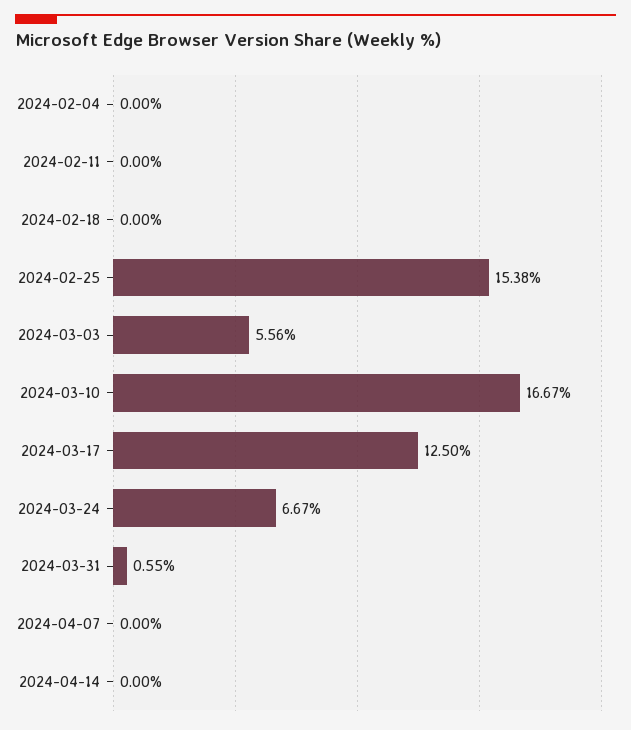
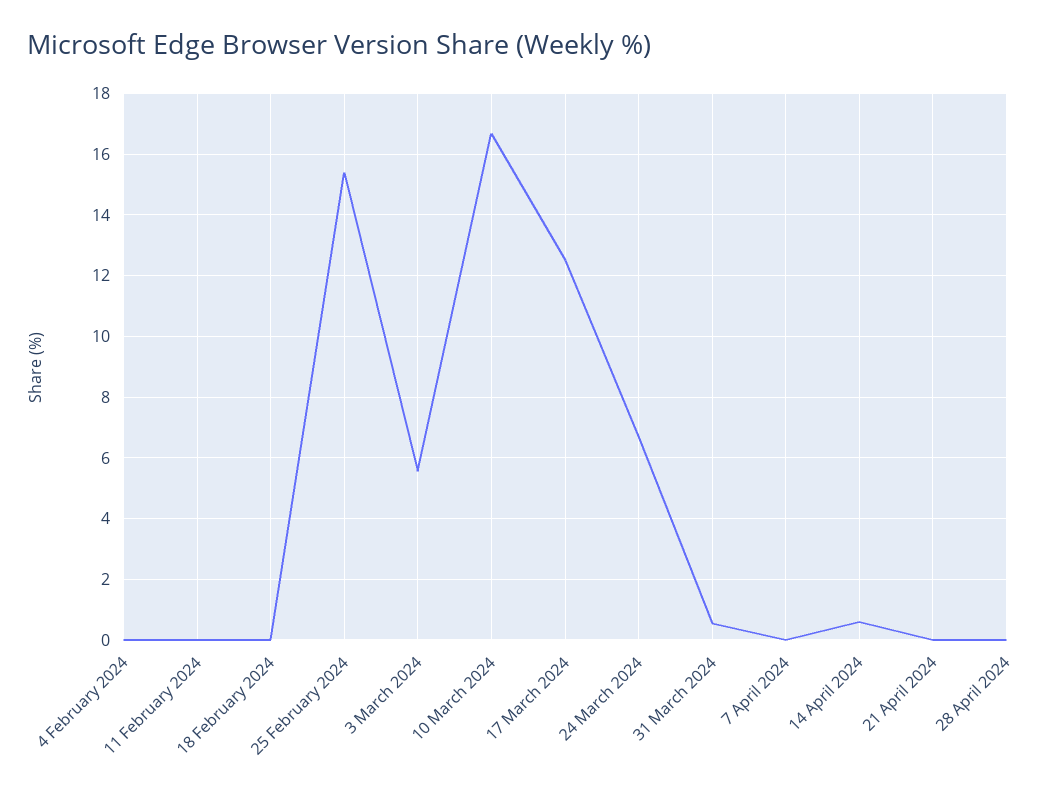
2024-04-14: 0 -> 0.6
21 April 2024: none -> 0
28 April 2024: none -> 0

